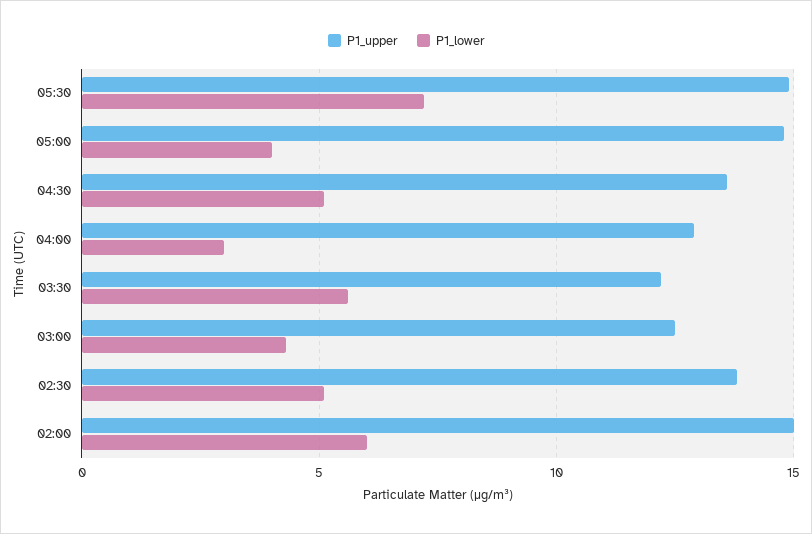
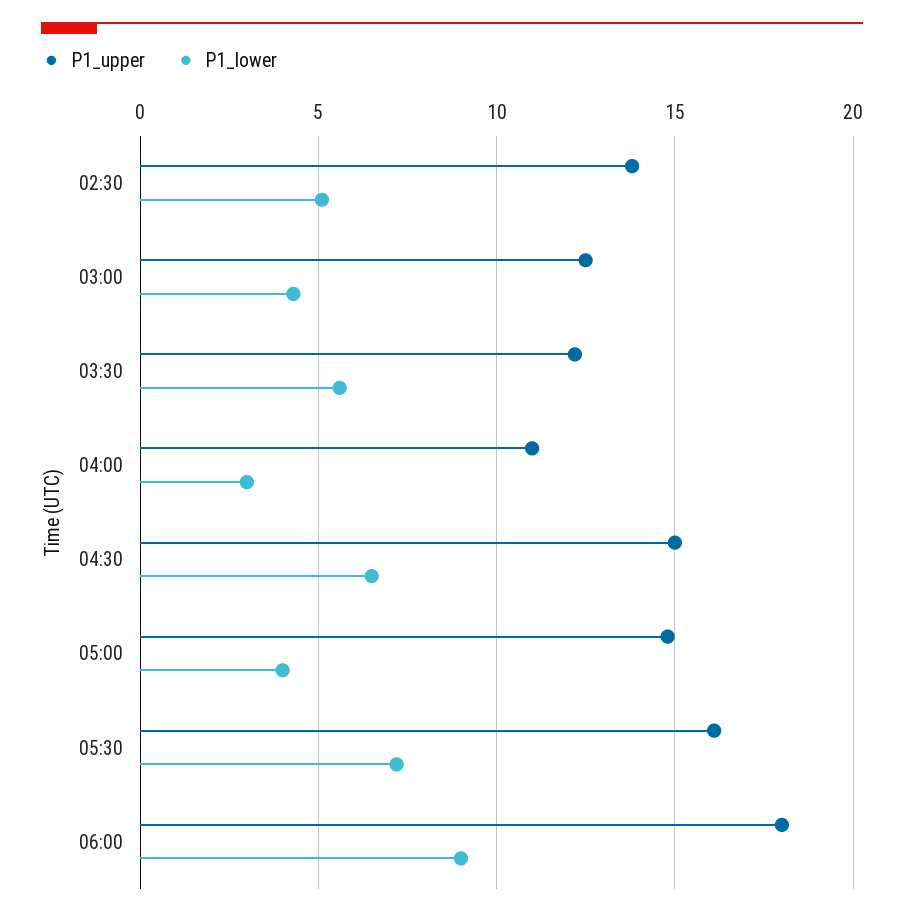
P1_upper, 05:30: 15 -> 16
P1_upper, 04:30: 13.5 -> 15
P1_lower, 04:30: 5 -> 6.5
P1_upper, 04:00: 13 -> 11
P1_upper, 02:00: 15 -> none
P1_lower, 02:00: 6 -> none
P1_upper, 06:00: none -> 18
P1_lower, 06:00: none -> 9

